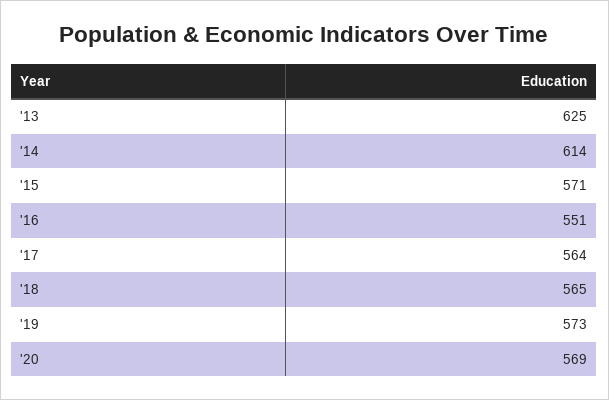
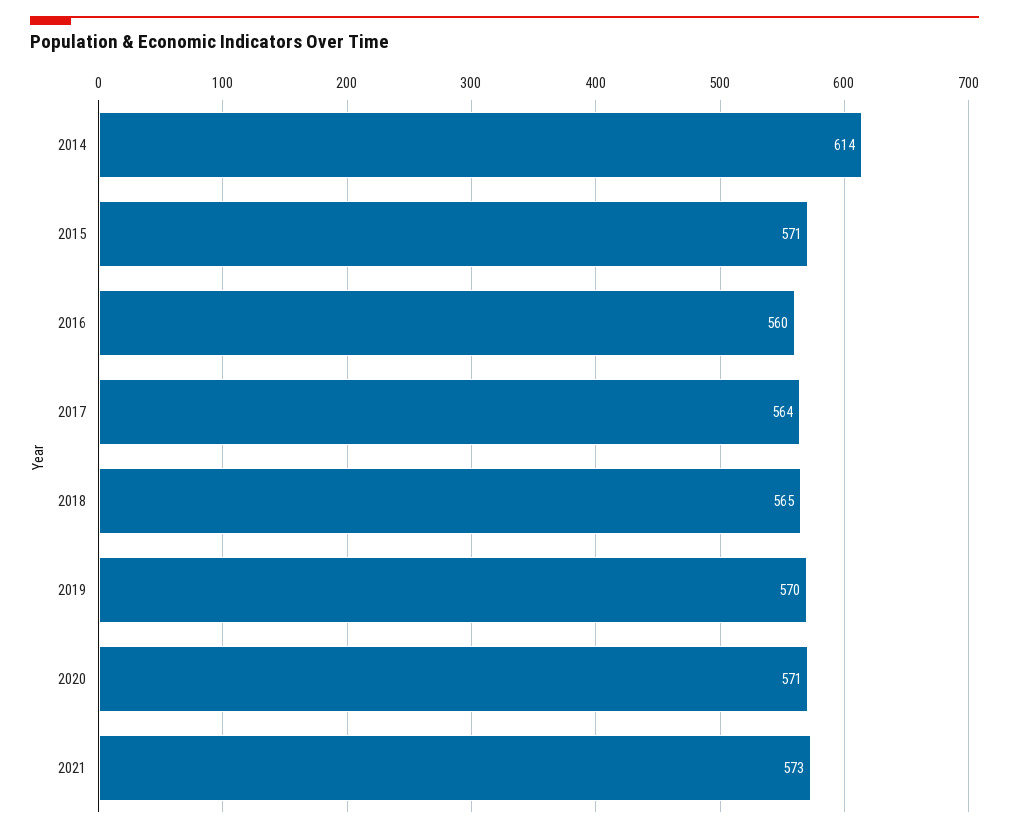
'13: 625 -> none
'16: 551 -> 560
'19: 573 -> 570
'20: 569 -> 571
2021: none -> 573

